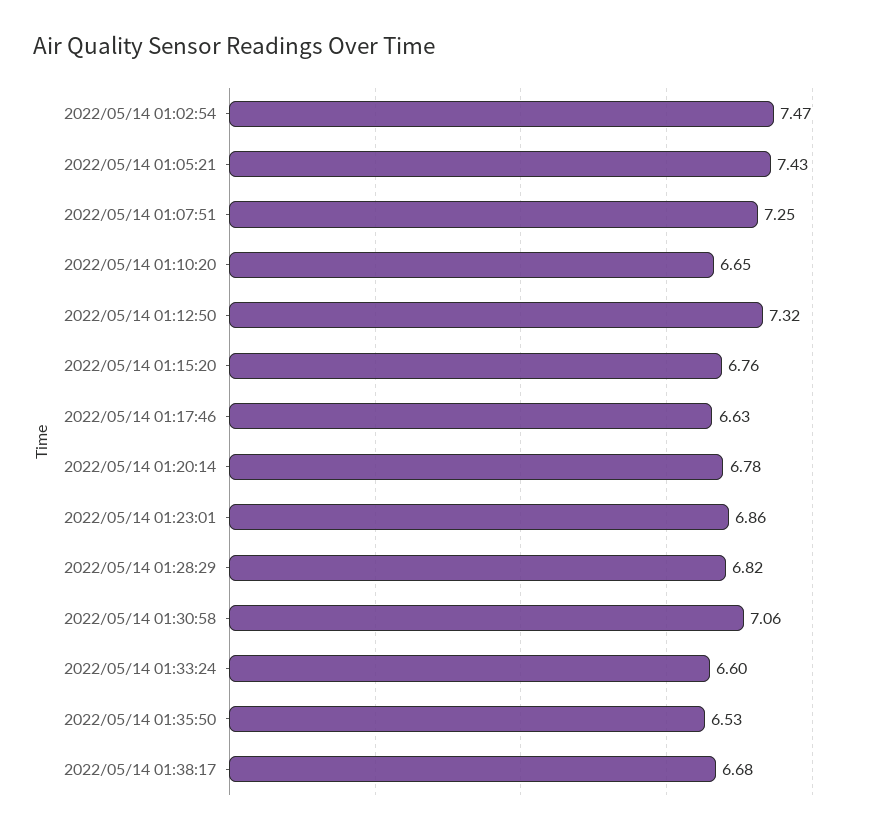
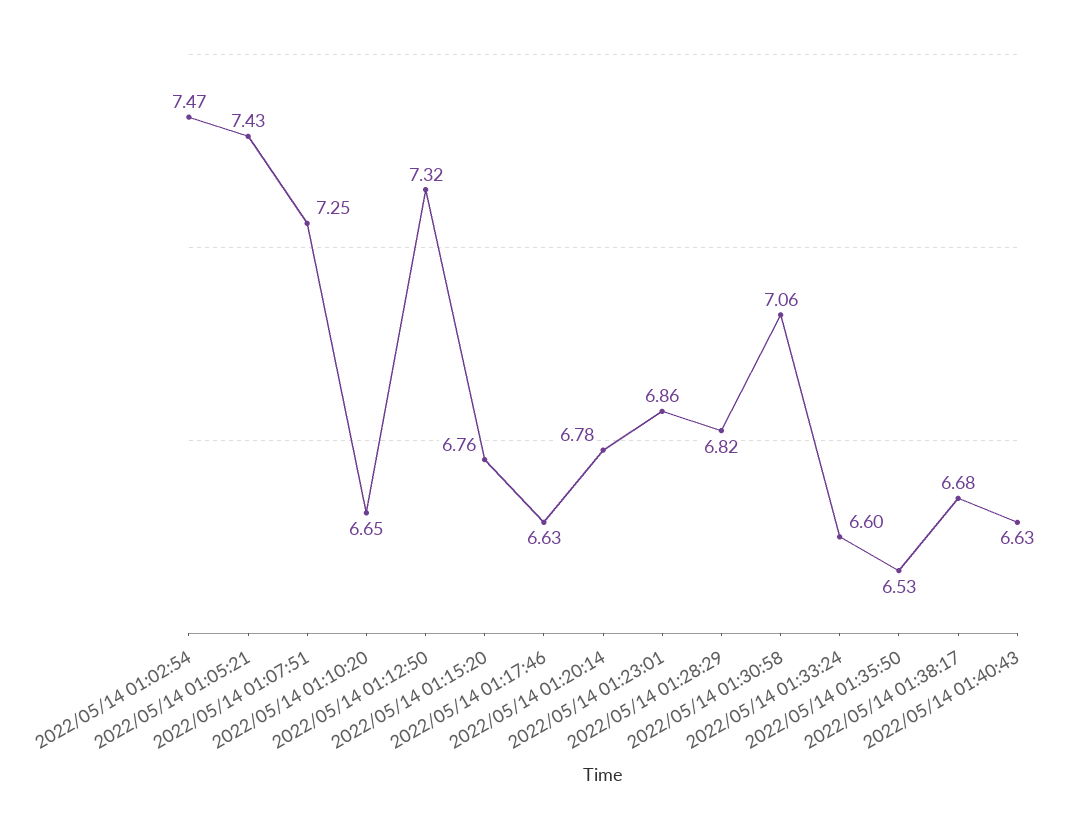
2022/05/14 01:40:43: none -> 6.63

